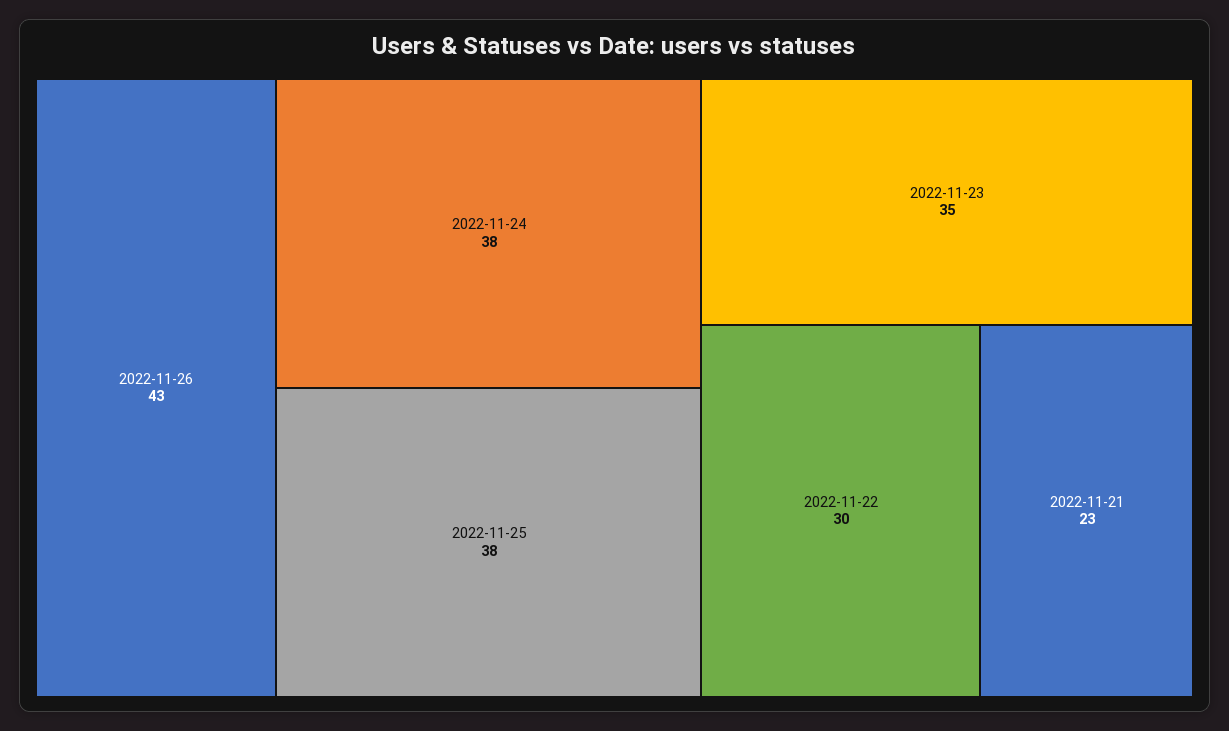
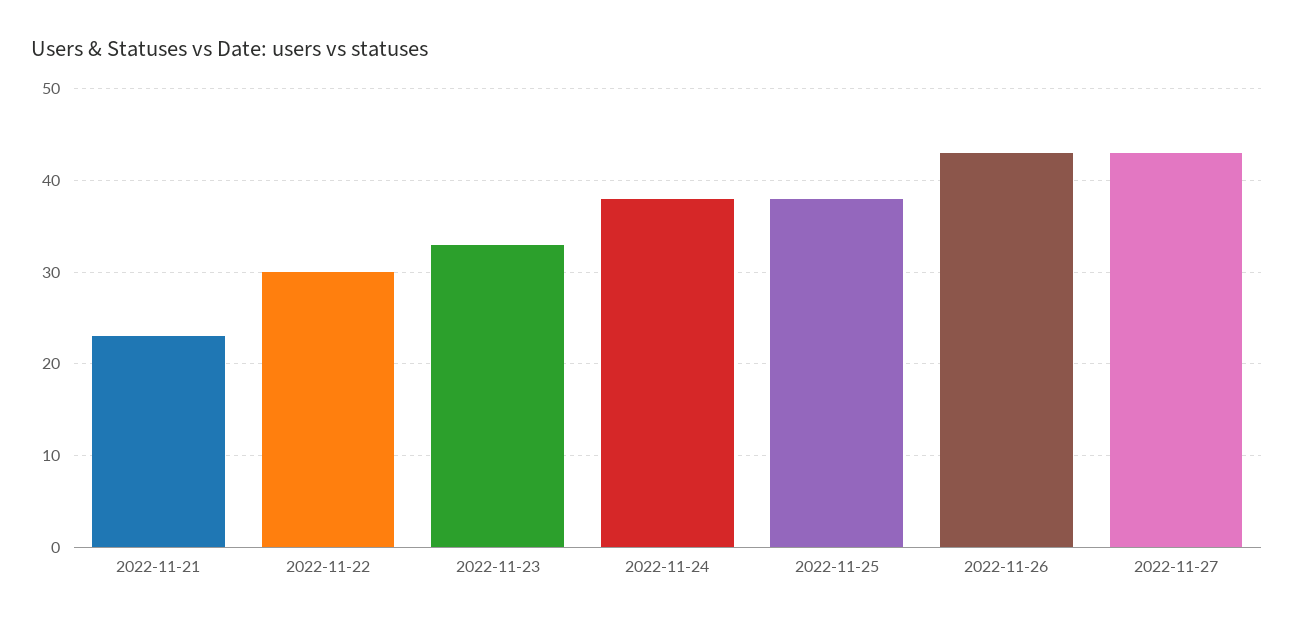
2022-11-23: 35 -> 33
2022-11-27: none -> 43

